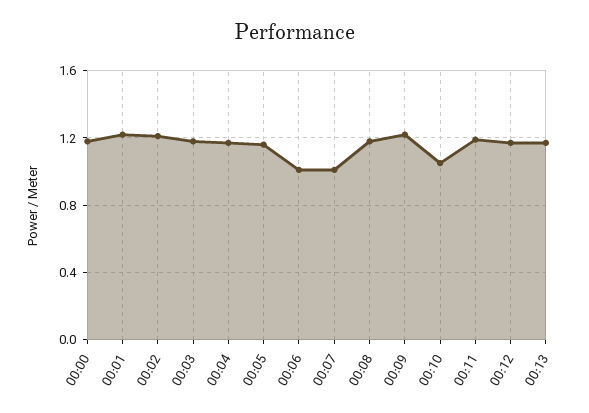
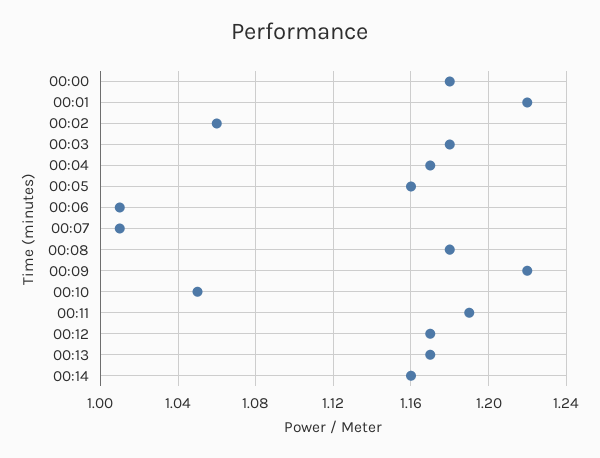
00:02: 1.2 -> 1.06
00:14: none -> 1.16

